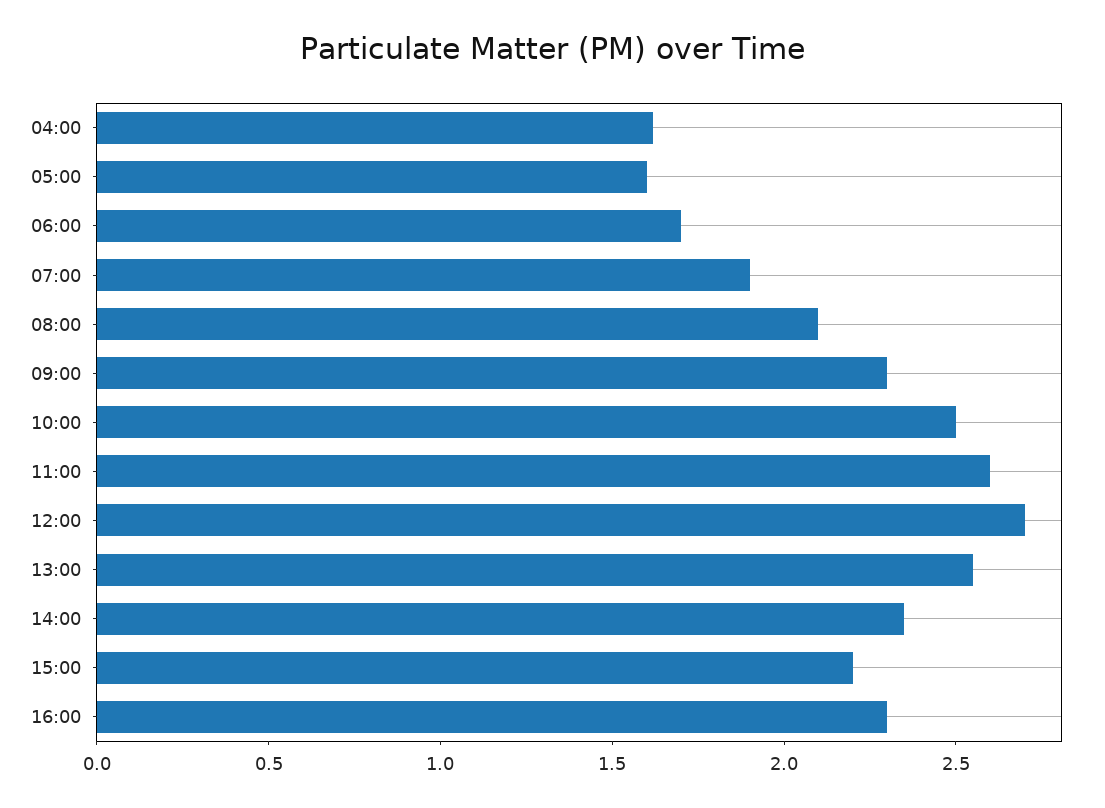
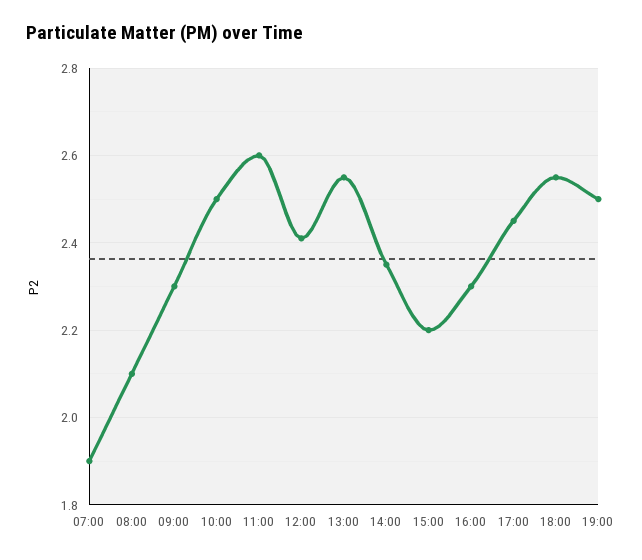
04:00: 1.6 -> none
05:00: 1.6 -> none
06:00: 1.7 -> none
12:00: 2.7 -> 2.4
17:00: none -> 2.45
18:00: none -> 2.55
19:00: none -> 2.5

